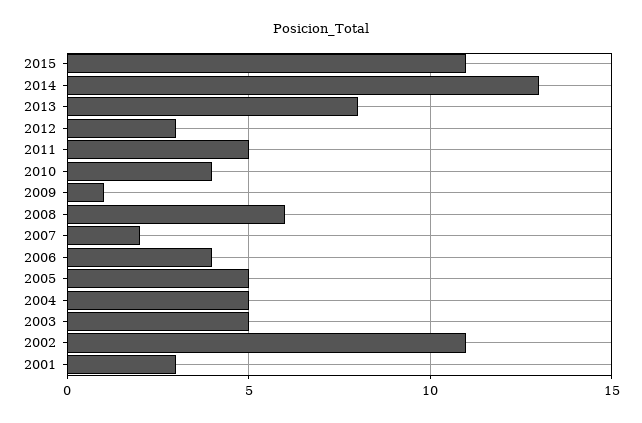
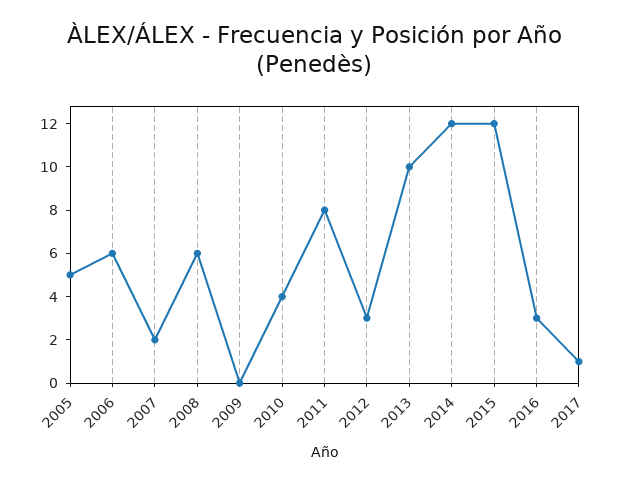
2015: 11 -> 12
2014: 13 -> 12
2013: 8 -> 10
2011: 5 -> 8
2009: 1 -> 0
2006: 4 -> 6
2004: 5 -> none
2003: 5 -> none
2002: 11 -> none
2001: 3 -> none
2016: none -> 3
2017: none -> 1

